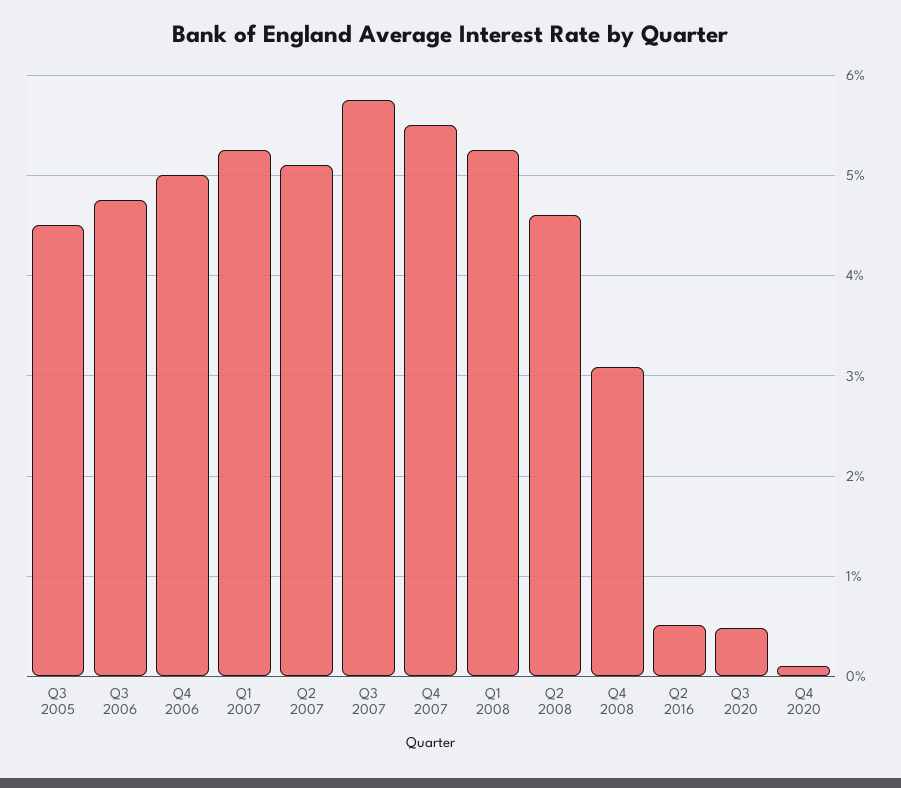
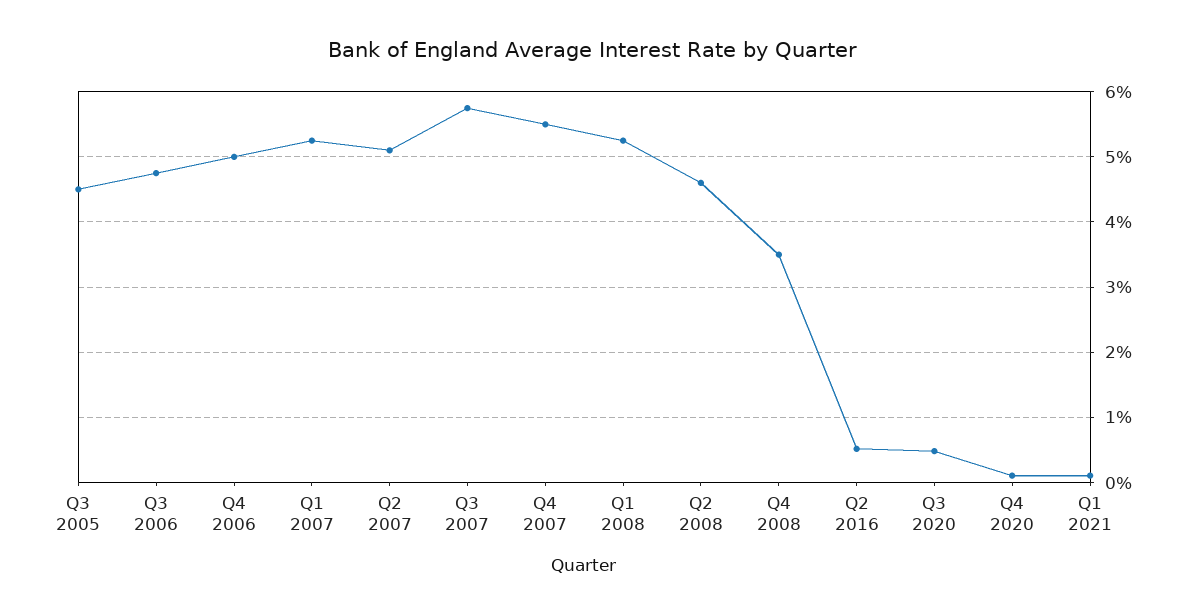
Q4 2008: 3.1 -> 3.5
Q1 2021: none -> 0.1

